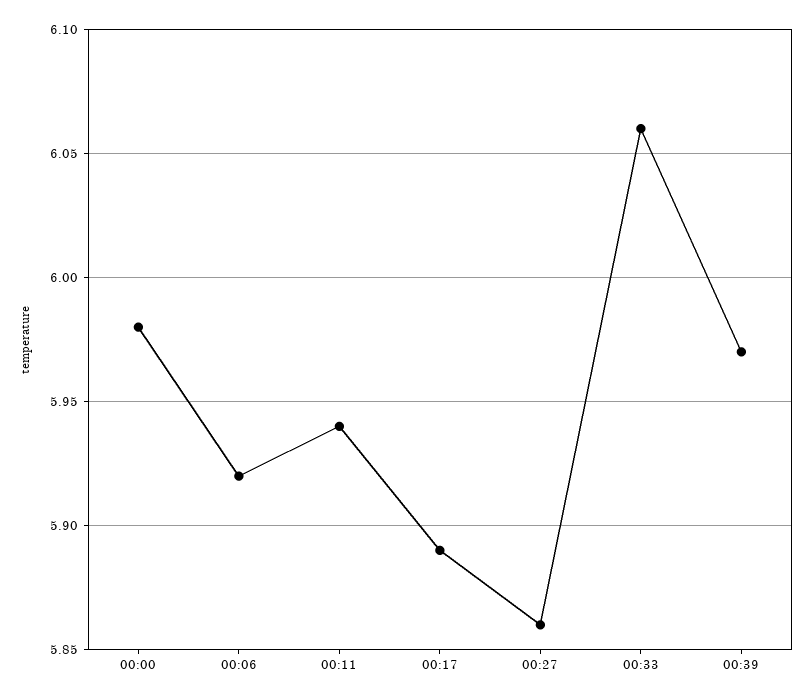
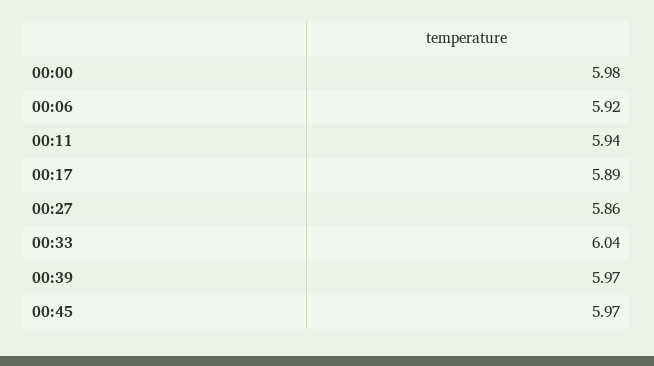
00:33: 6.06 -> 6.04
00:45: none -> 5.97

